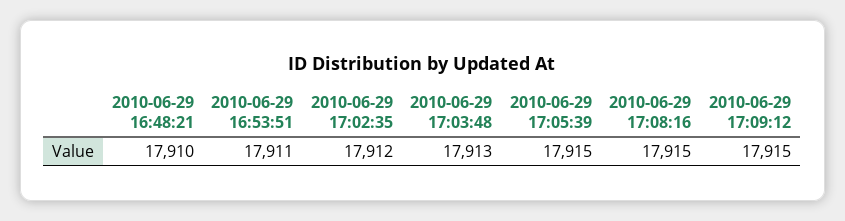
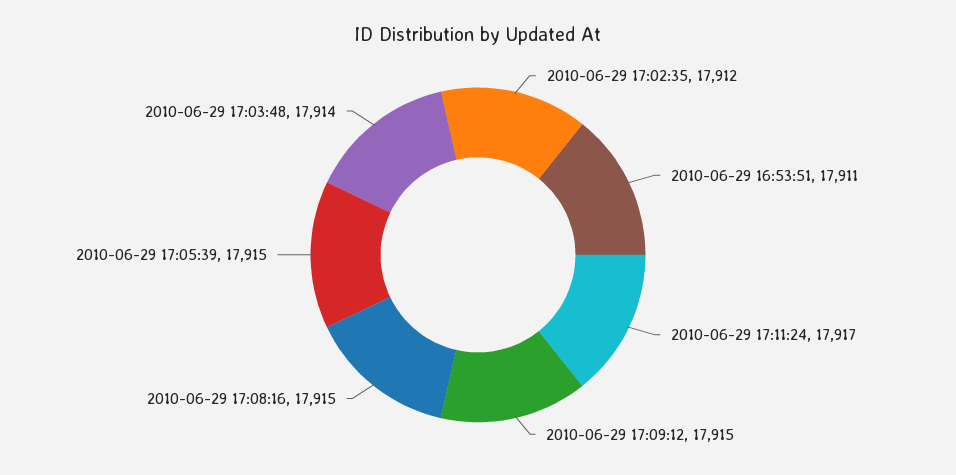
2010-06-29 16:48:21: 17910 -> none
2010-06-29 17:03:48: 17913 -> 17914
2010-06-29 17:11:24: none -> 17917

